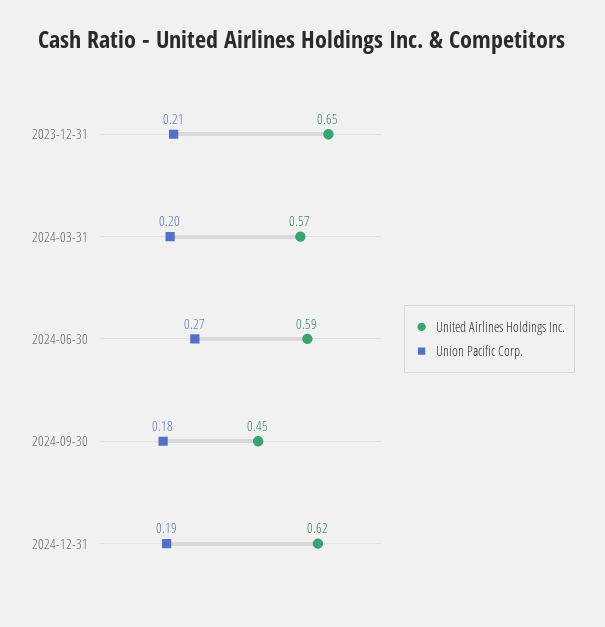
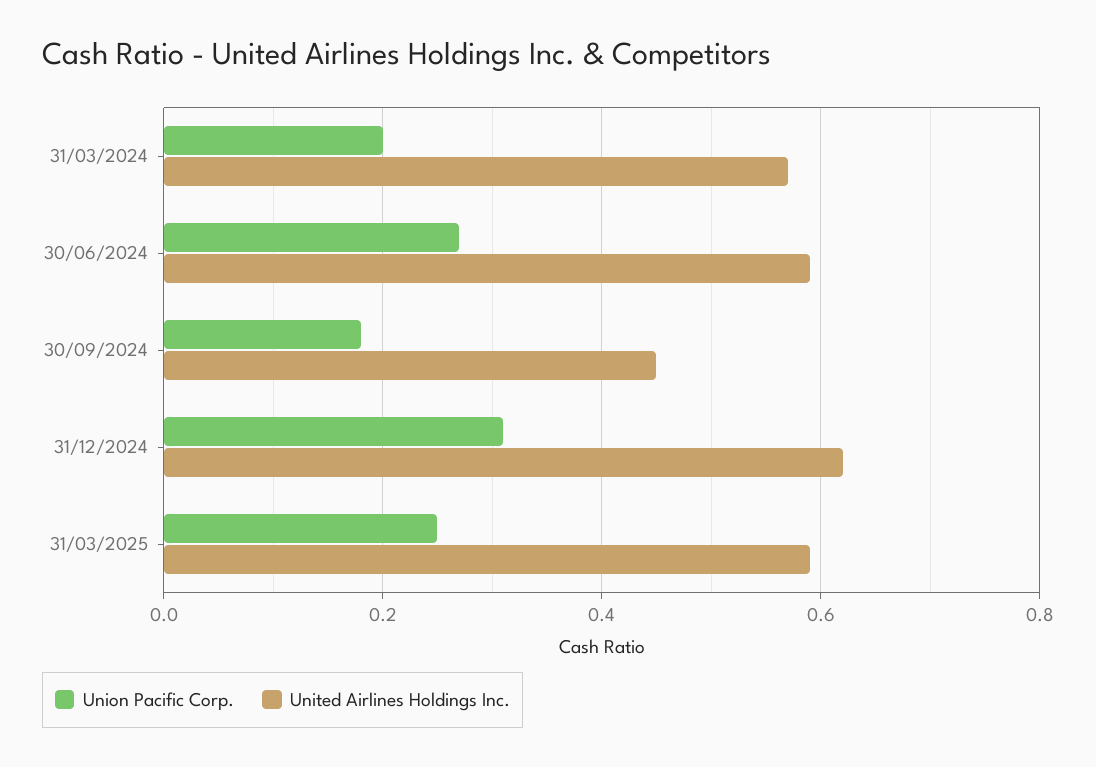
United Airlines Holdings Inc., 2023-12-31: 0.65 -> none
Union Pacific Corp., 2023-12-31: 0.21 -> none
Union Pacific Corp., 2024-12-31: 0.19 -> 0.3
Union Pacific Corp., 31/03/2025: none -> 0.25
United Airlines Holdings Inc., 31/03/2025: none -> 0.6

